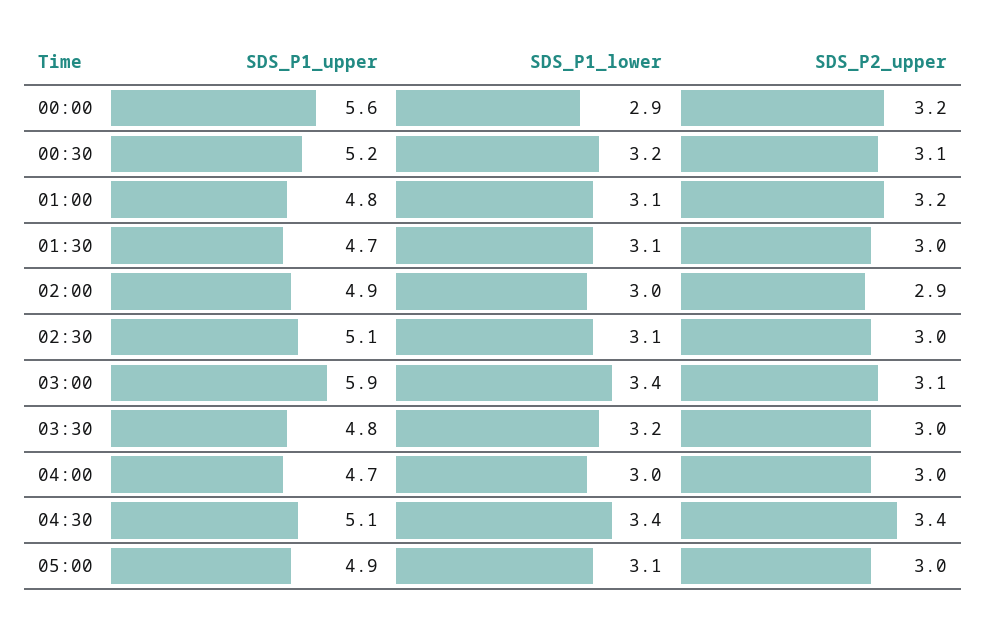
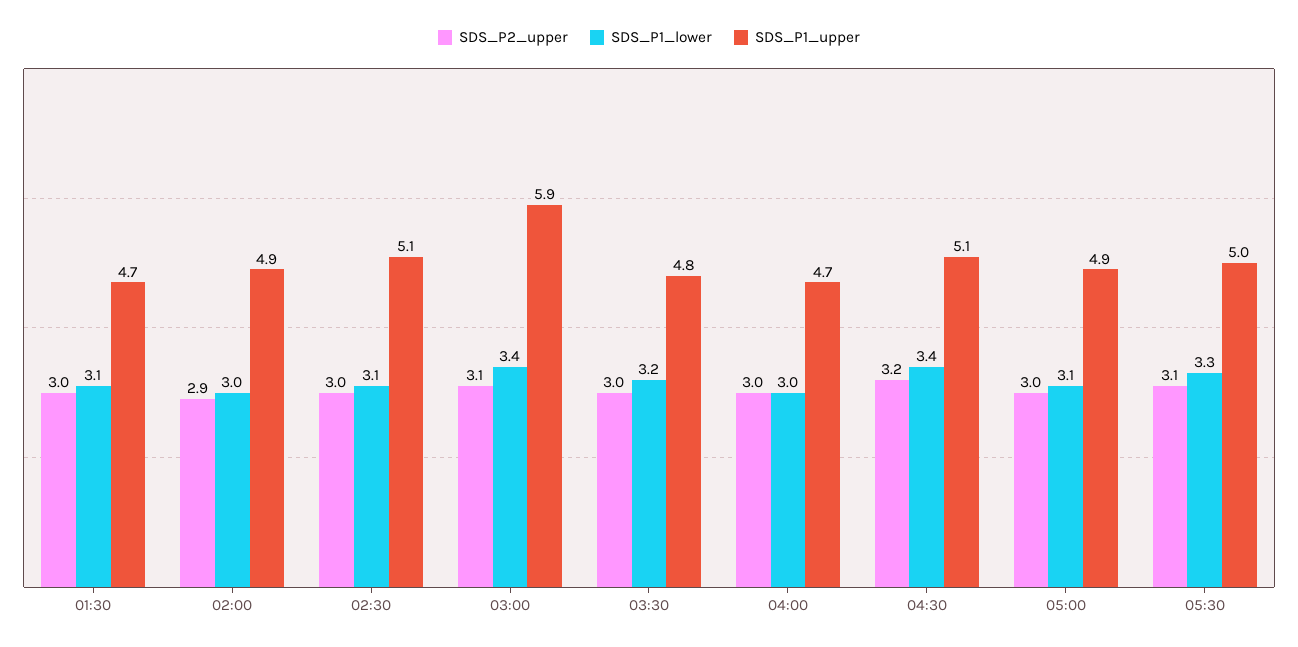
SDS_P1_upper, 00:00: 5.6 -> none
SDS_P1_lower, 00:00: 2.9 -> none
SDS_P2_upper, 00:00: 3.2 -> none
SDS_P1_upper, 00:30: 5.2 -> none
SDS_P1_lower, 00:30: 3.2 -> none
SDS_P2_upper, 00:30: 3.1 -> none
SDS_P1_upper, 01:00: 4.8 -> none
SDS_P1_lower, 01:00: 3.1 -> none
SDS_P2_upper, 01:00: 3.2 -> none
SDS_P2_upper, 04:30: 3.4 -> 3.2
SDS_P2_upper, 05:30: none -> 3.1
SDS_P1_lower, 05:30: none -> 3.3
SDS_P1_upper, 05:30: none -> 5

